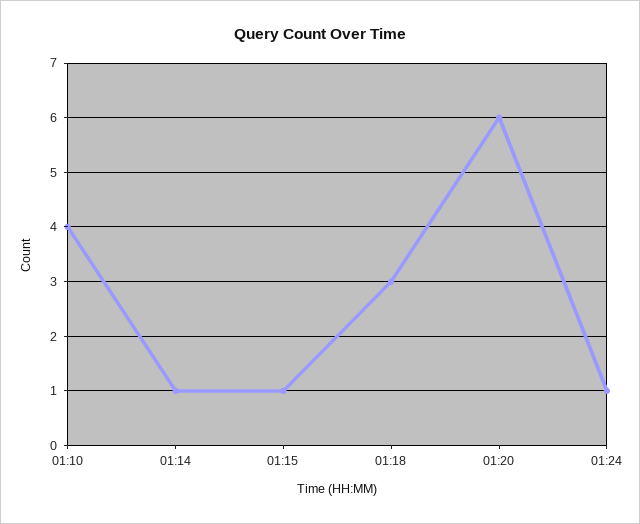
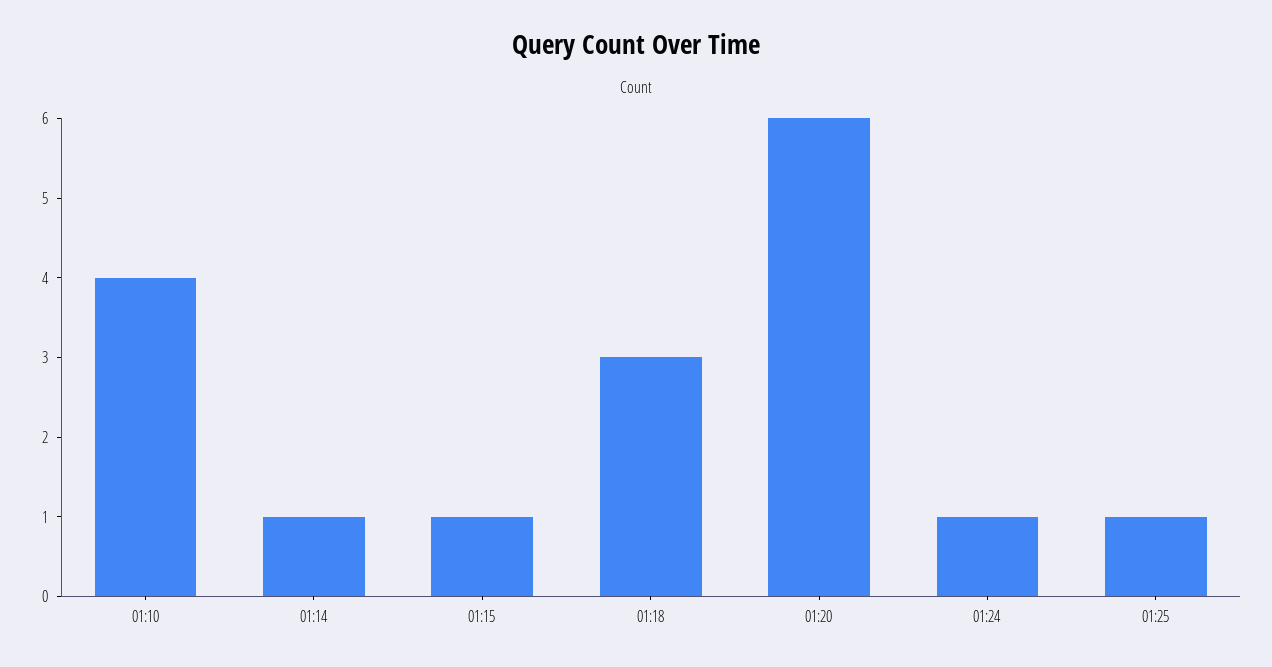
01:25: none -> 1

